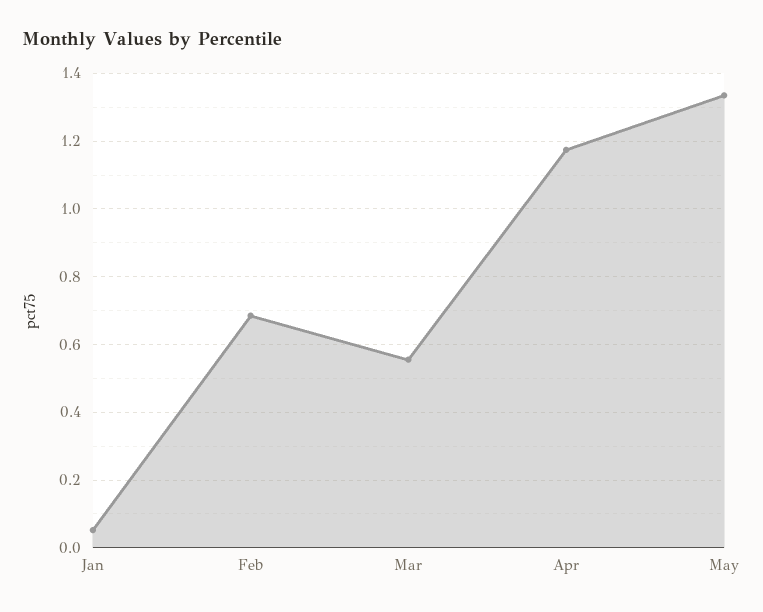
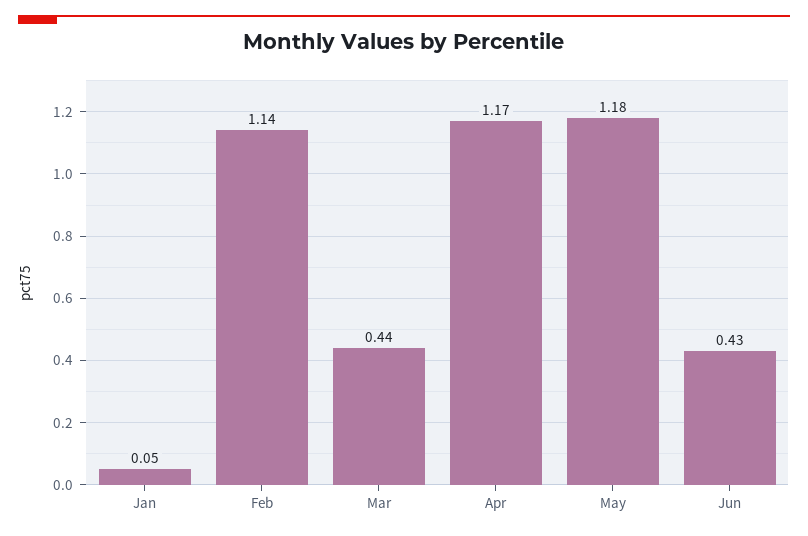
Feb: 0.68 -> 1.14
Mar: 0.56 -> 0.44
May: 1.34 -> 1.18
Jun: none -> 0.43

